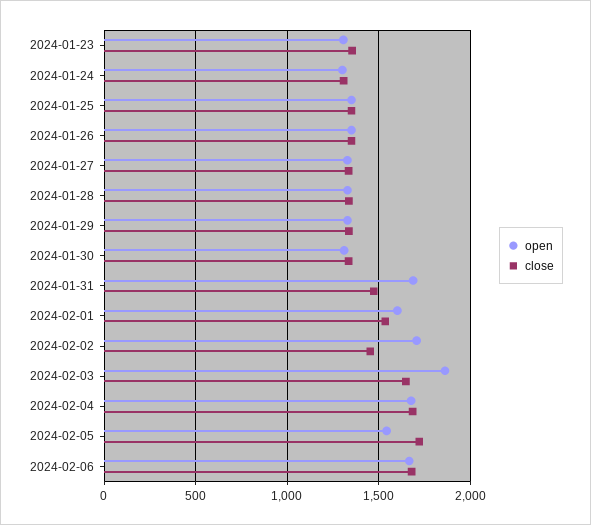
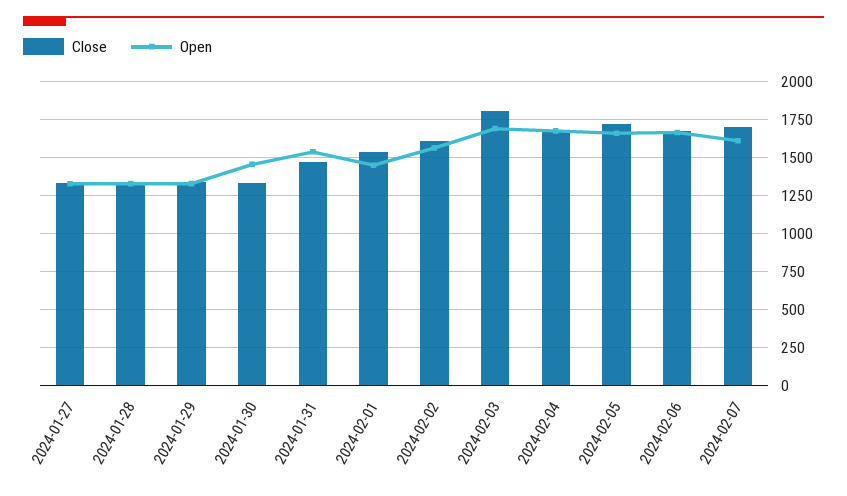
open, 2024-01-23: 1300 -> none
close, 2024-01-23: 1350 -> none
open, 2024-01-24: 1300 -> none
close, 2024-01-24: 1300 -> none
open, 2024-01-25: 1350 -> none
close, 2024-01-25: 1350 -> none
open, 2024-01-26: 1350 -> none
close, 2024-01-26: 1350 -> none
open, 2024-01-30: 1300 -> 1450
open, 2024-01-31: 1700 -> 1550
open, 2024-02-01: 1600 -> 1450
open, 2024-02-02: 1700 -> 1550
close, 2024-02-02: 1450 -> 1600
open, 2024-02-03: 1850 -> 1700
close, 2024-02-03: 1650 -> 1800
open, 2024-02-05: 1550 -> 1650
close, 2024-02-07: none -> 1700
open, 2024-02-07: none -> 1600

